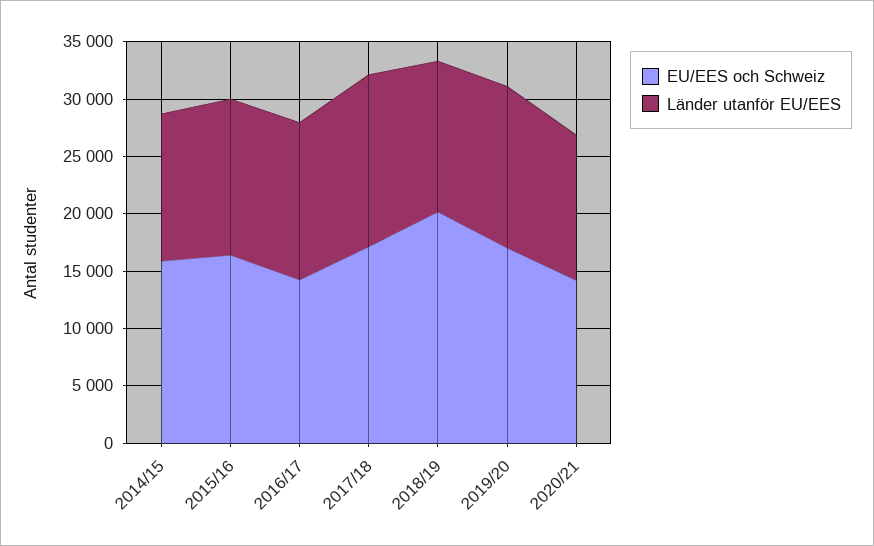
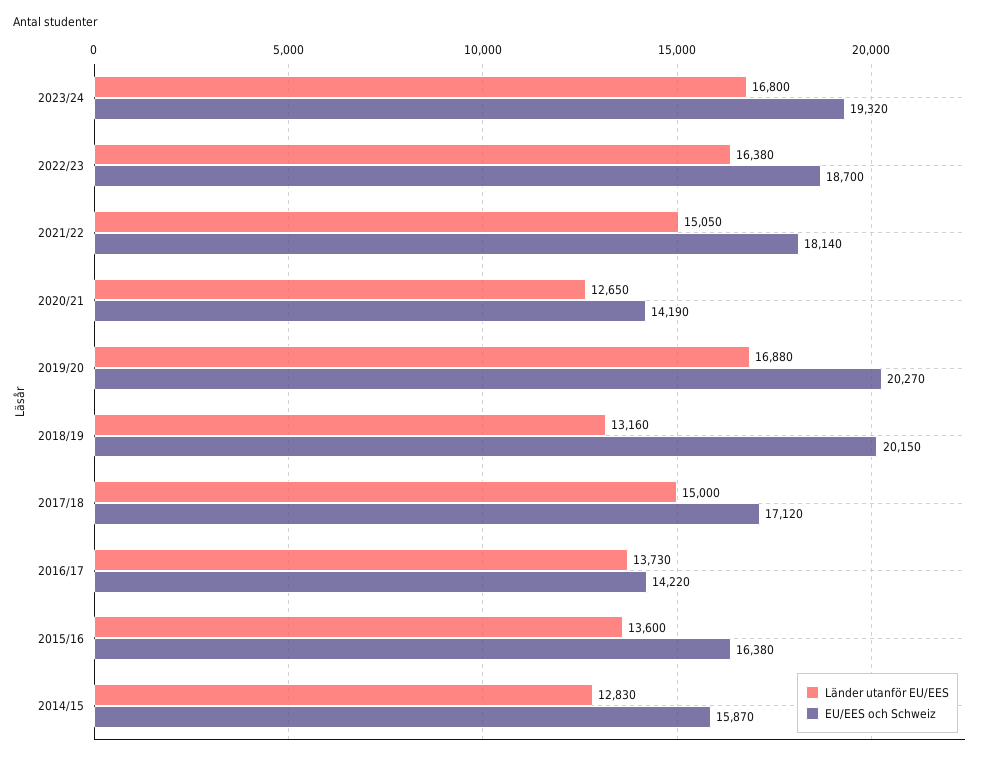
EU/EES och Schweiz, 2019/20: 17000 -> 20270
Länder utanför EU/EES, 2019/20: 14000 -> 16880
Länder utanför EU/EES, 2023/24: none -> 16800
EU/EES och Schweiz, 2023/24: none -> 19320
Länder utanför EU/EES, 2022/23: none -> 16380
EU/EES och Schweiz, 2022/23: none -> 18700
Länder utanför EU/EES, 2021/22: none -> 15050
EU/EES och Schweiz, 2021/22: none -> 18140

